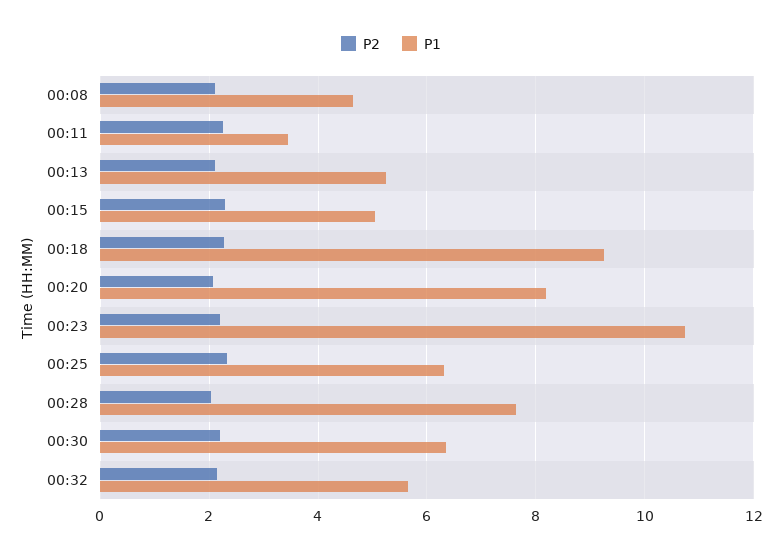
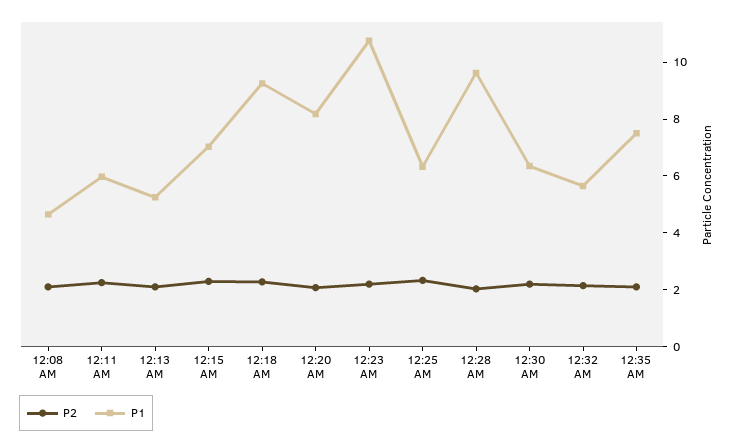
P1, 00:11: 3.4 -> 6
P1, 00:15: 5 -> 7
P1, 00:28: 7.6 -> 9.5
P2, 12:35 AM: none -> 2
P1, 12:35 AM: none -> 7.5

